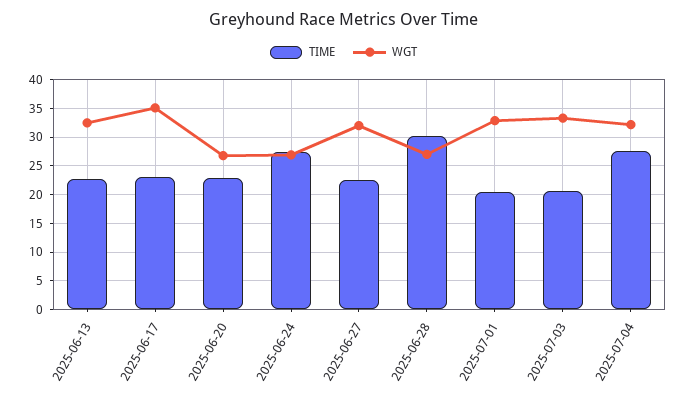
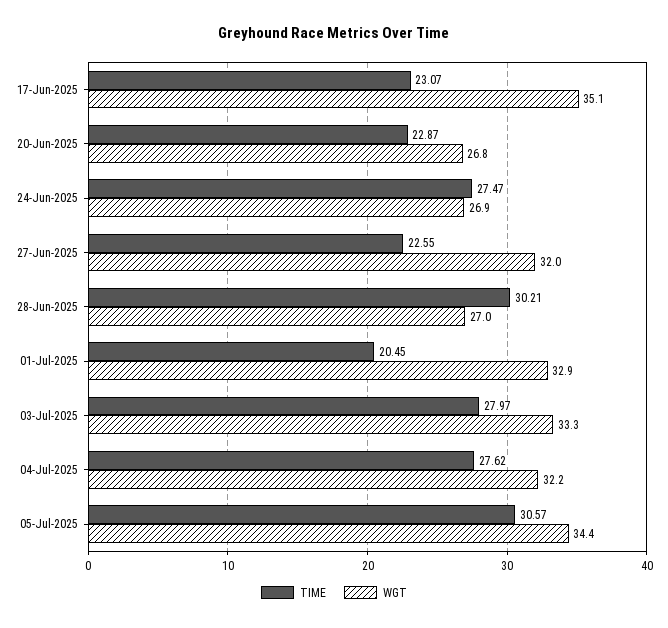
TIME, 2025-06-13: 22.5 -> none
WGT, 2025-06-13: 32.5 -> none
TIME, 2025-07-03: 20 -> 27.97
TIME, 05-Jul-2025: none -> 30.57
WGT, 05-Jul-2025: none -> 34.4

